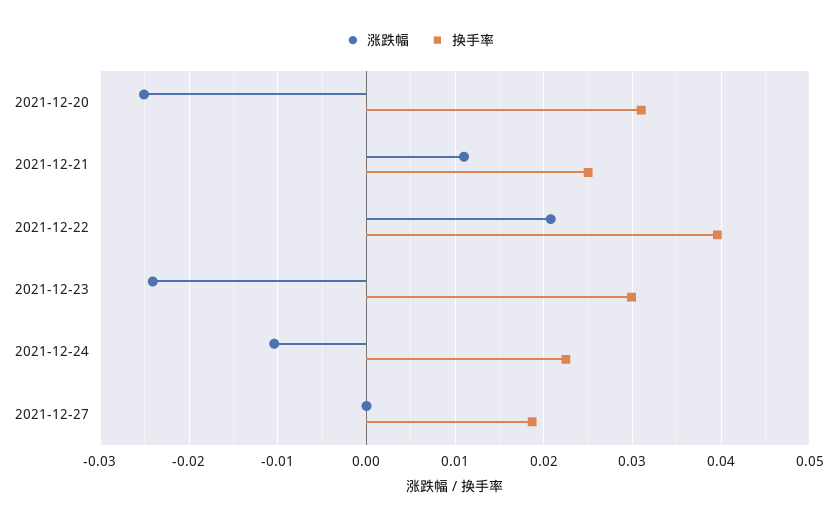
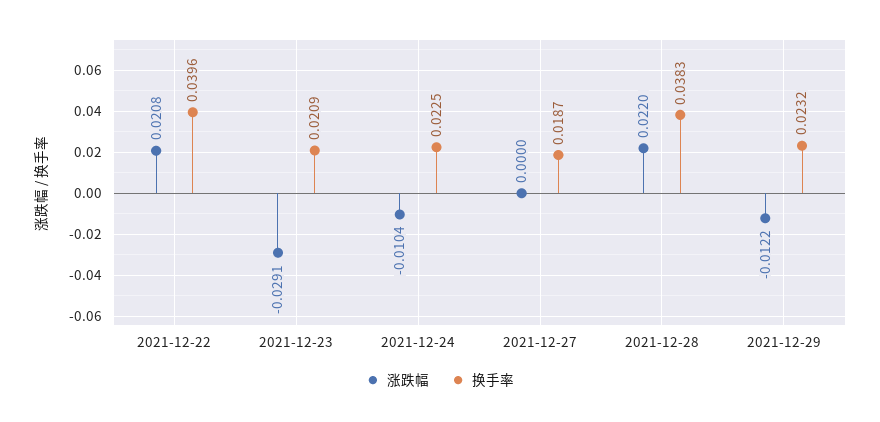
涨跌幅, 2021-12-20: -0.025 -> none
换手率, 2021-12-20: 0.031 -> none
涨跌幅, 2021-12-21: 0.011 -> none
换手率, 2021-12-21: 0.025 -> none
涨跌幅, 2021-12-23: -0.024 -> -0.0291
换手率, 2021-12-23: 0.03 -> 0.0209
涨跌幅, 2021-12-28: none -> 0.022
换手率, 2021-12-28: none -> 0.0383
涨跌幅, 2021-12-29: none -> -0.0122
换手率, 2021-12-29: none -> 0.0232

